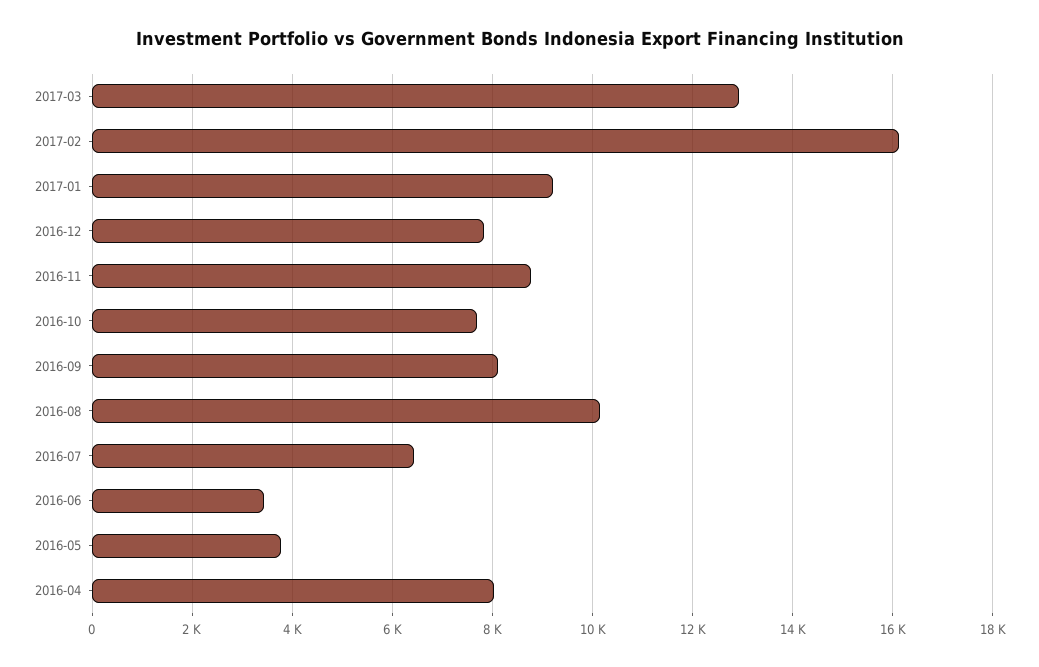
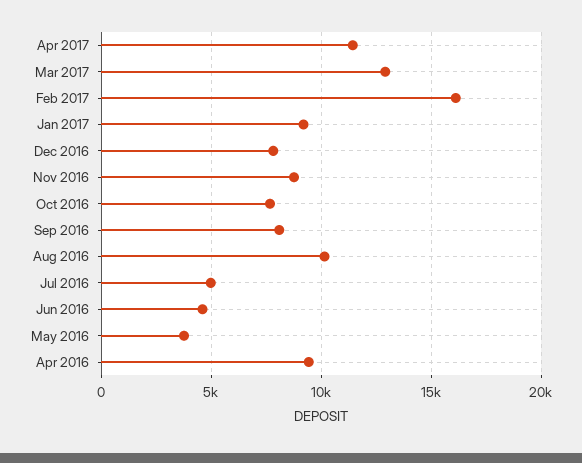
2016-07: 6400 -> 5000
2016-06: 3400 -> 4500
2016-04: 8000 -> 9500
Apr 2017: none -> 11500

